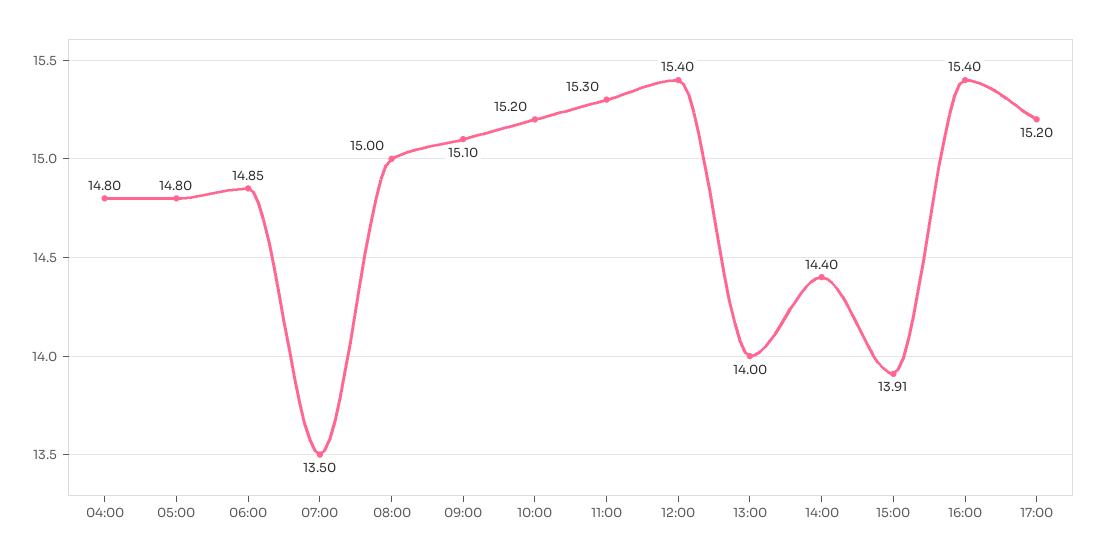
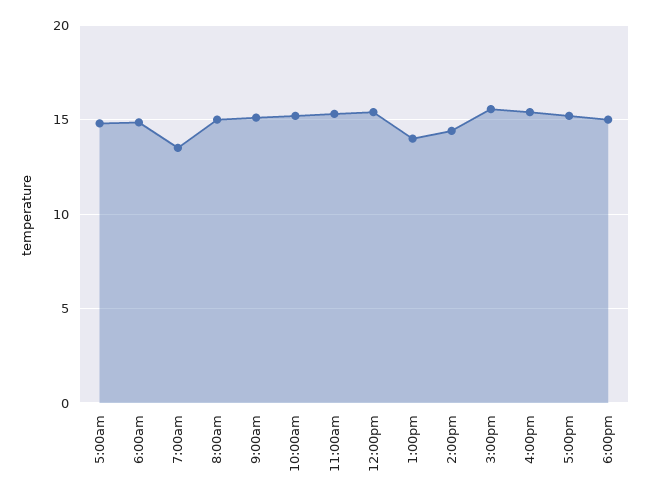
04:00: 14.8 -> none
15:00: 13.91 -> 15.5
6:00pm: none -> 15

